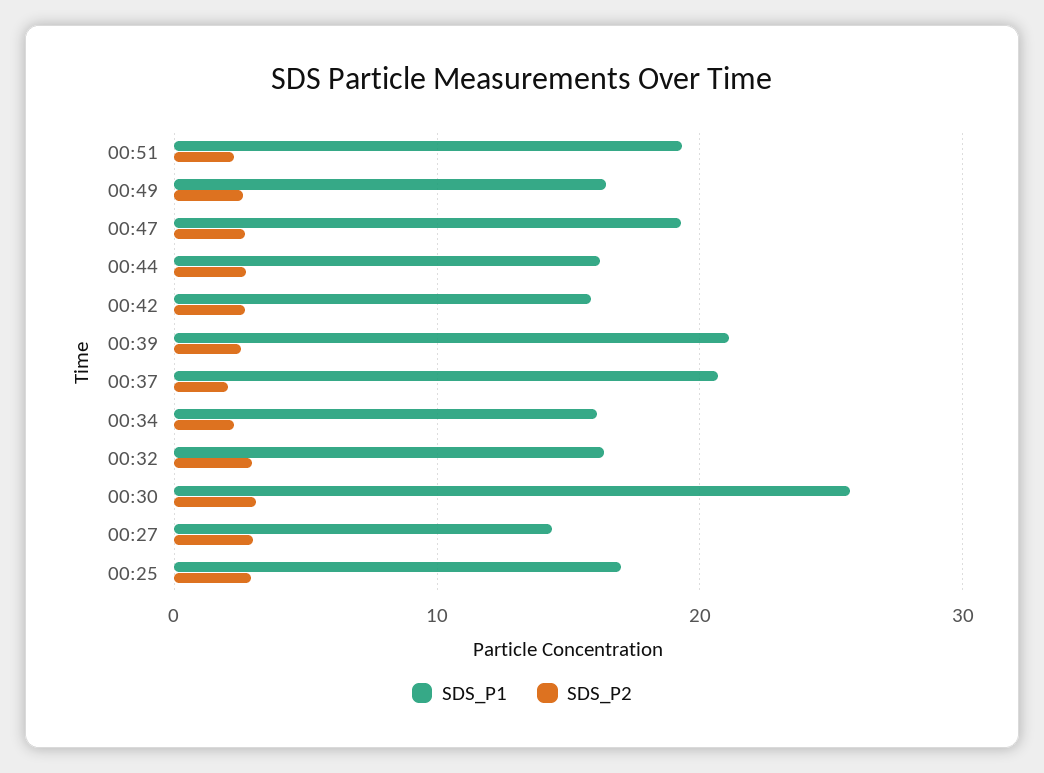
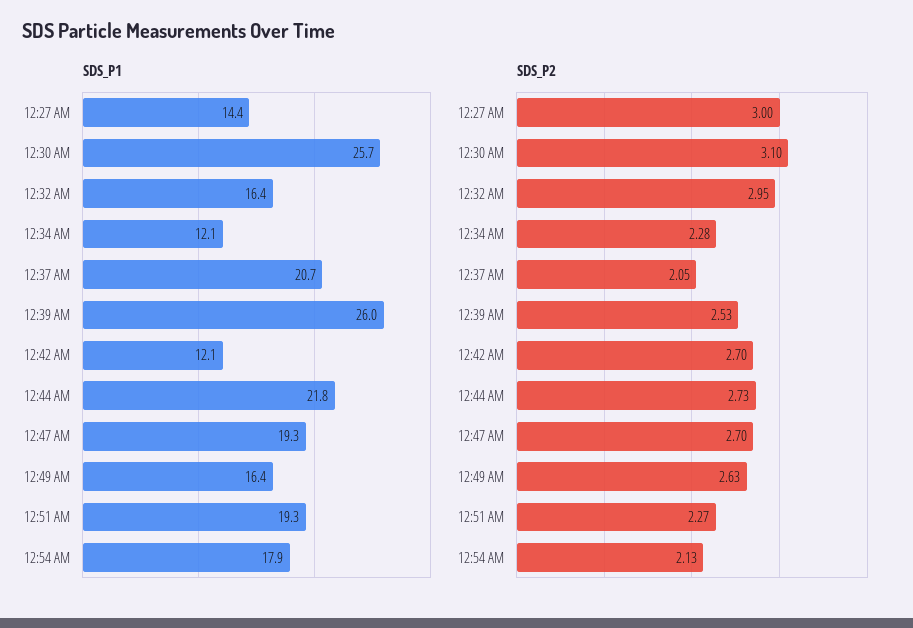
SDS_P1, 00:44: 16 -> 21.8
SDS_P1, 00:42: 16 -> 12.1
SDS_P1, 00:39: 21 -> 26
SDS_P1, 00:34: 16 -> 12.1
SDS_P1, 00:25: 17 -> none
SDS_P2, 00:25: 3 -> none
SDS_P1, 12:54 AM: none -> 17.9
SDS_P2, 12:54 AM: none -> 2.13

